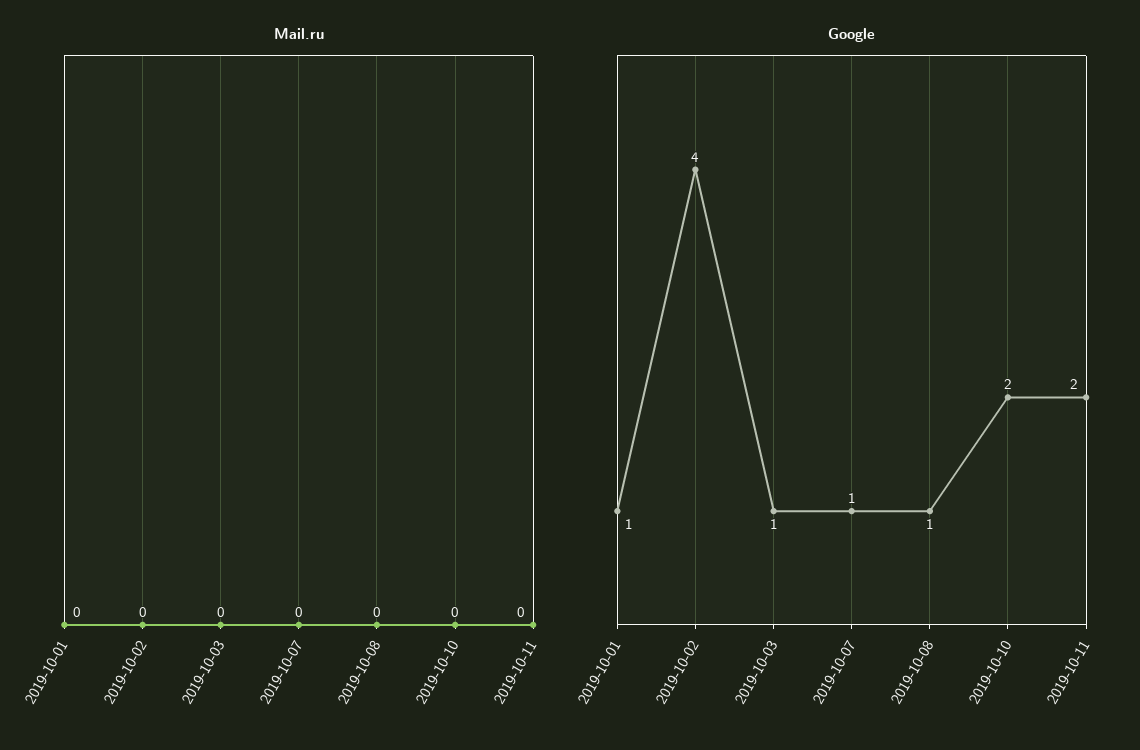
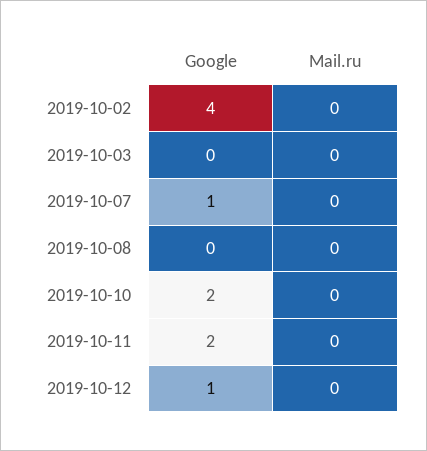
Mail.ru, 2019-10-01: 0 -> none
Google, 2019-10-01: 1 -> none
Google, 2019-10-03: 1 -> 0
Google, 2019-10-08: 1 -> 0
Google, 2019-10-12: none -> 1
Mail.ru, 2019-10-12: none -> 0

